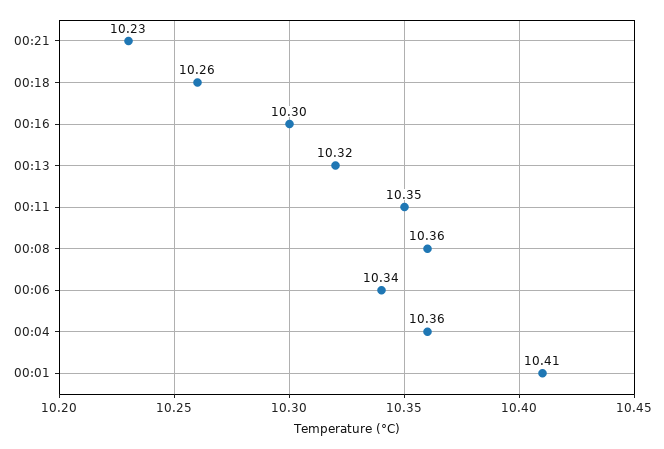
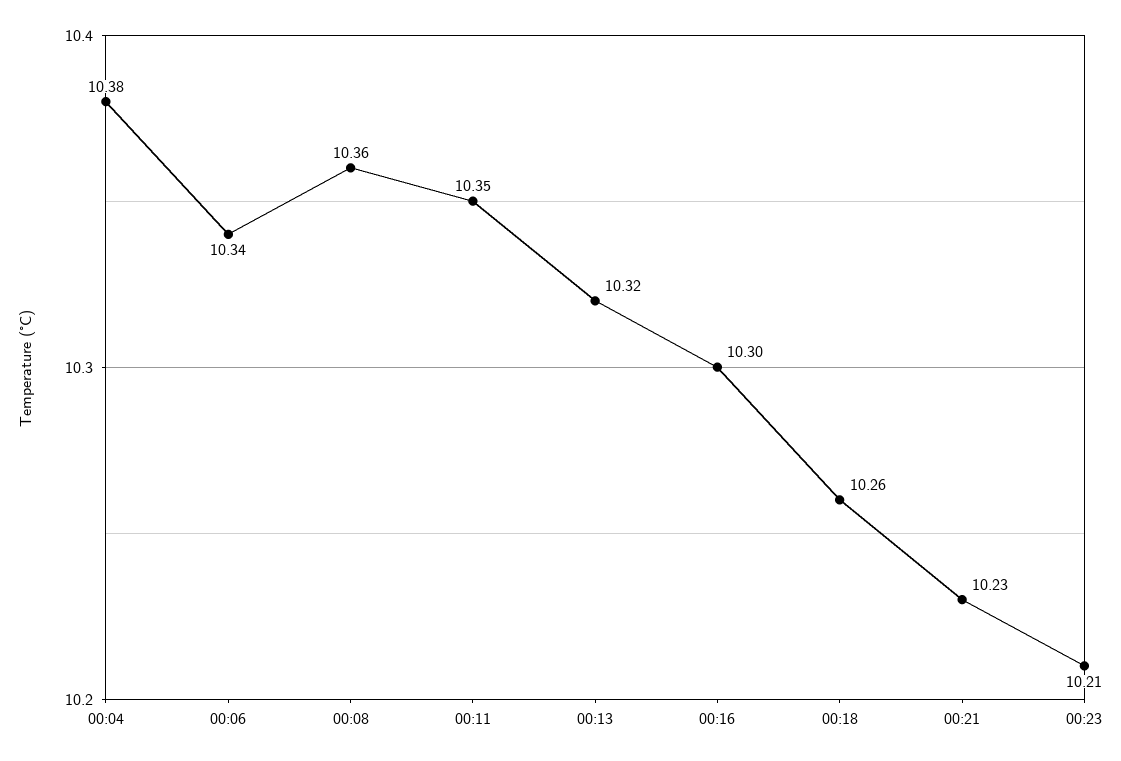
00:04: 10.36 -> 10.38
00:01: 10.41 -> none
00:23: none -> 10.21

